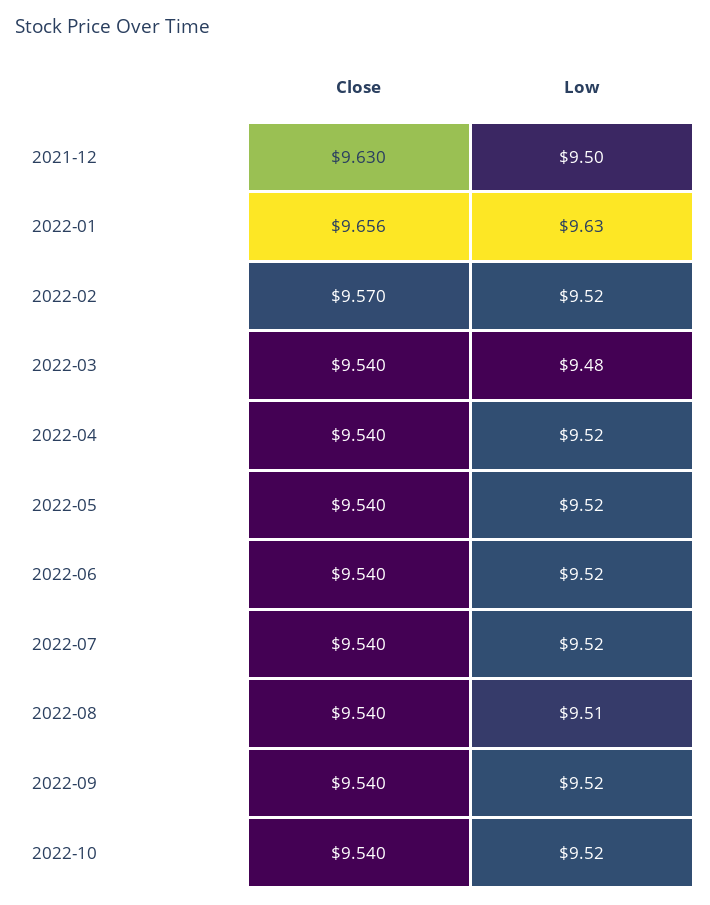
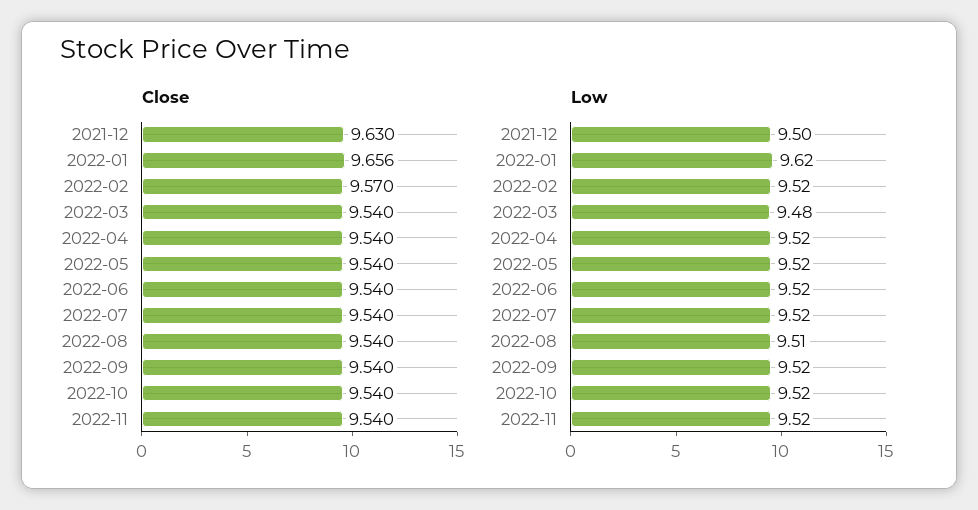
Low, 2022-01: 9.63 -> 9.62
Close, 2022-11: none -> 9.54
Low, 2022-11: none -> 9.52

